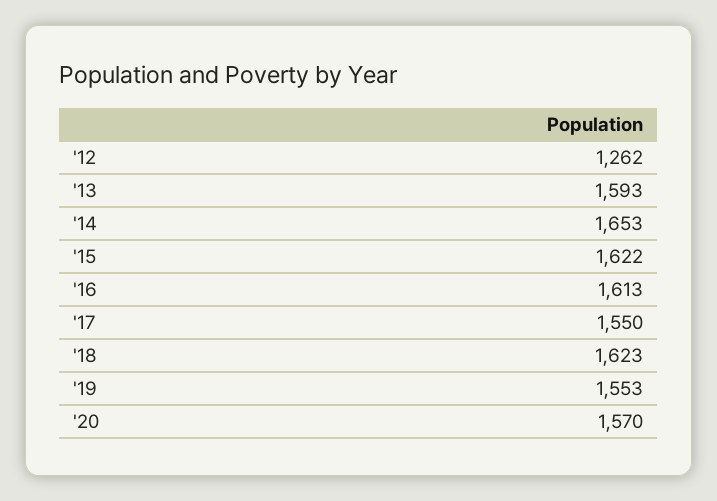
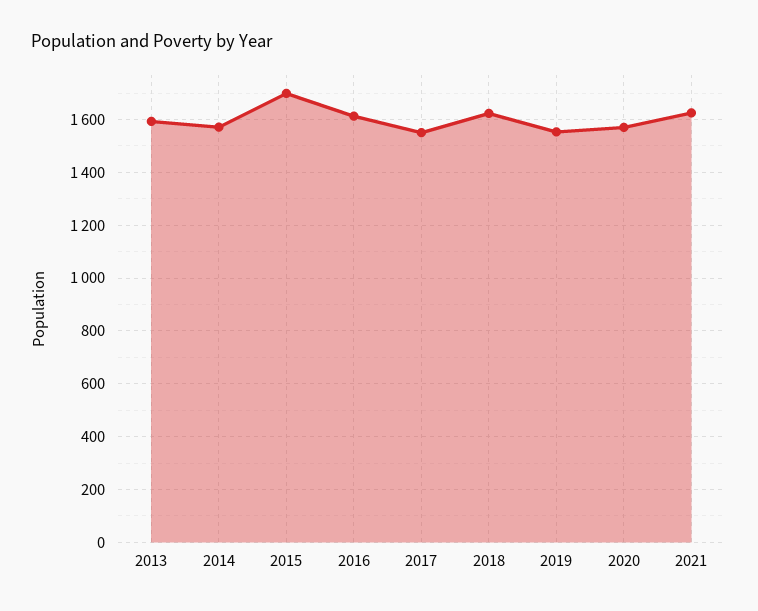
'12: 1262 -> none
'14: 1653 -> 1575
'15: 1622 -> 1700
2021: none -> 1625

